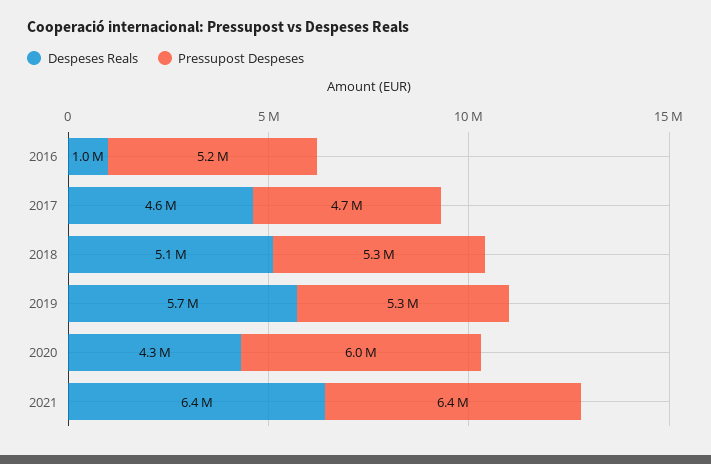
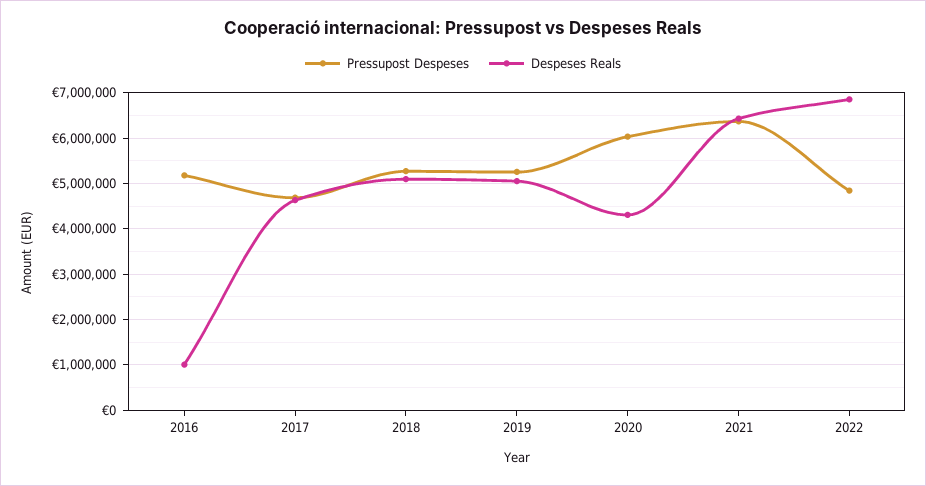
Despeses Reals, 2019: 5700000 -> 5000000
Pressupost Despeses, 2022: none -> 4800000
Despeses Reals, 2022: none -> 6800000

